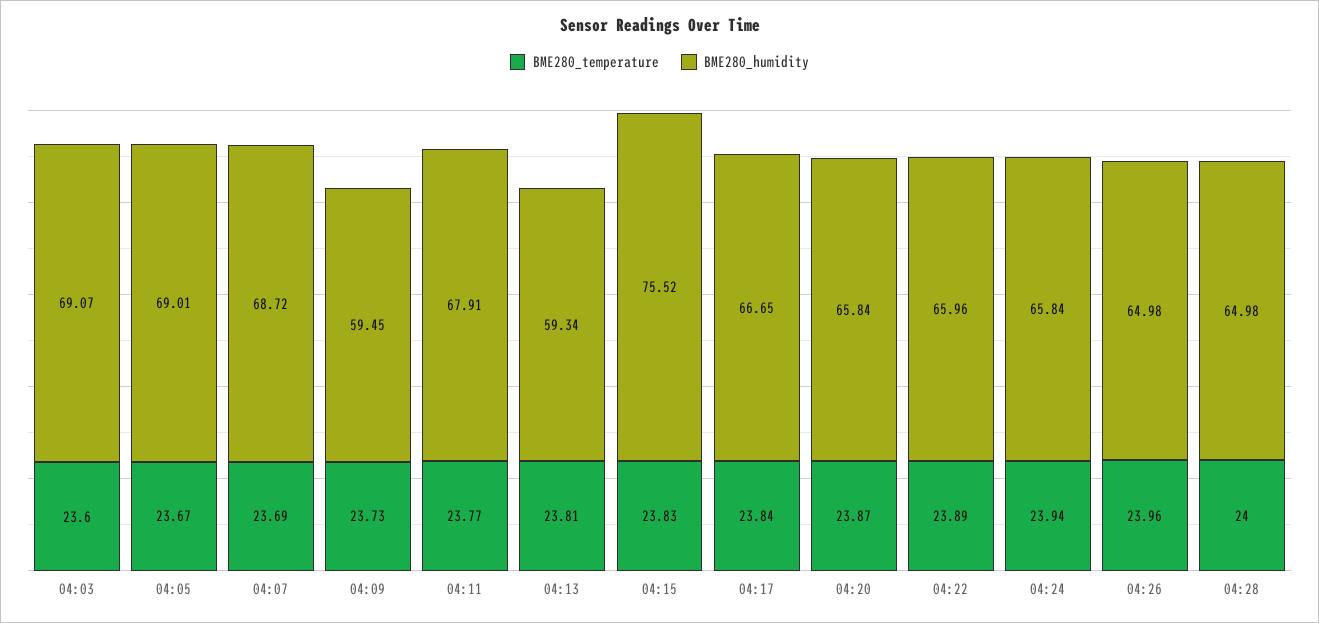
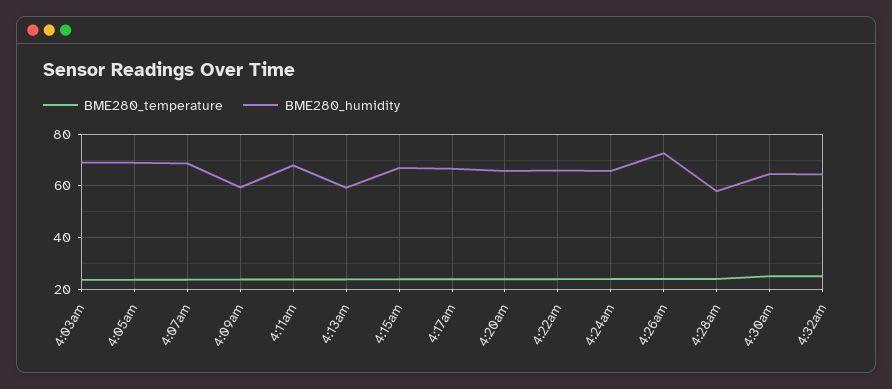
BME280_humidity, 04:15: 75.52 -> 67.5
BME280_humidity, 04:26: 64.98 -> 72.5
BME280_humidity, 04:28: 64.98 -> 57.5
BME280_temperature, 4:30am: none -> 25
BME280_humidity, 4:30am: none -> 65
BME280_temperature, 4:32am: none -> 25
BME280_humidity, 4:32am: none -> 65

